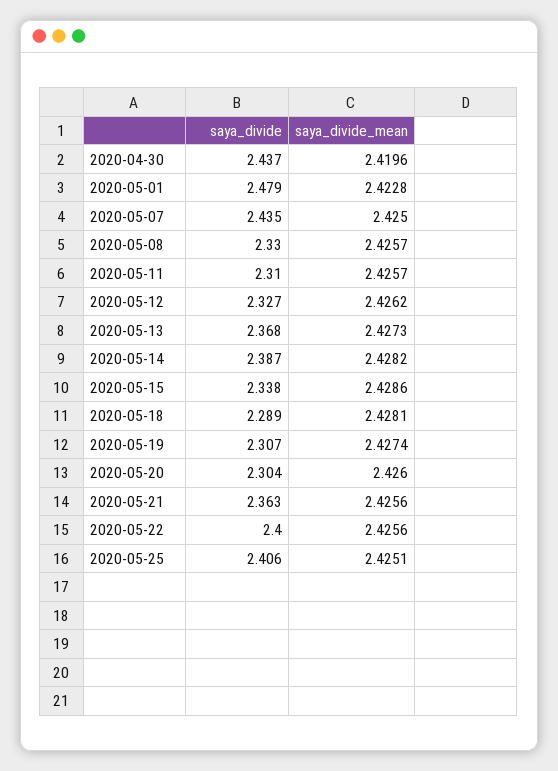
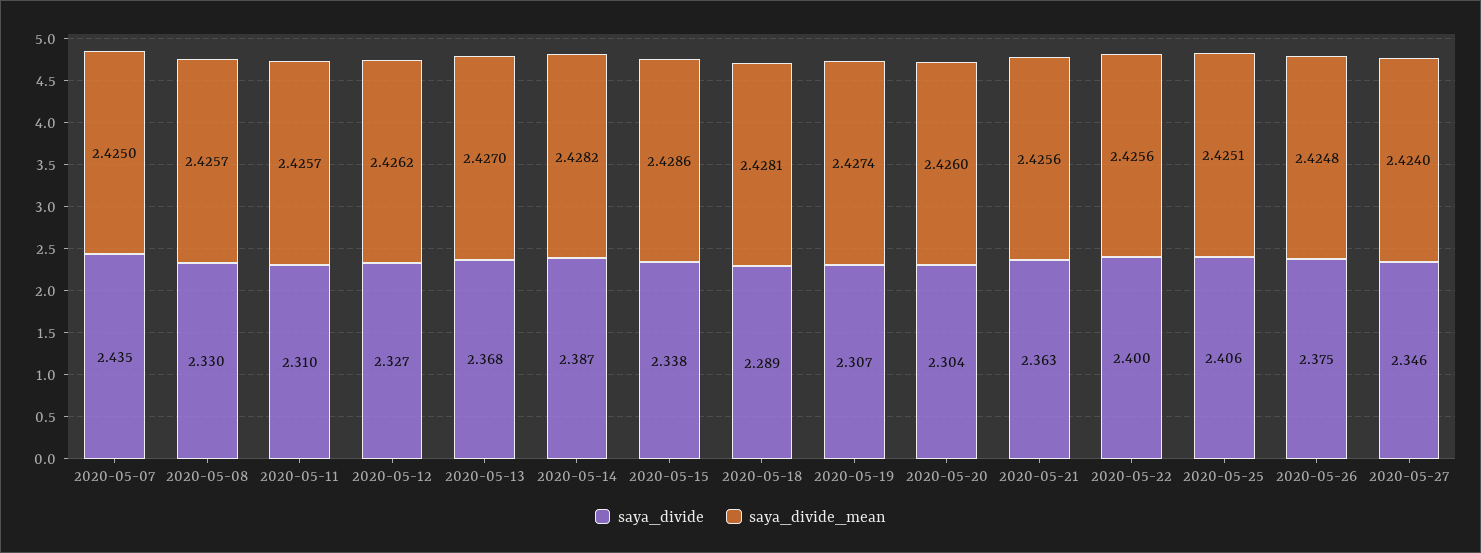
saya_divide, 2020-04-30: 2.437 -> none
saya_divide_mean, 2020-04-30: 2.4196 -> none
saya_divide, 2020-05-01: 2.479 -> none
saya_divide_mean, 2020-05-01: 2.4228 -> none
saya_divide_mean, 2020-05-13: 2.4273 -> 2.427
saya_divide, 2020-05-26: none -> 2.375
saya_divide_mean, 2020-05-26: none -> 2.4248
saya_divide, 2020-05-27: none -> 2.346
saya_divide_mean, 2020-05-27: none -> 2.424

